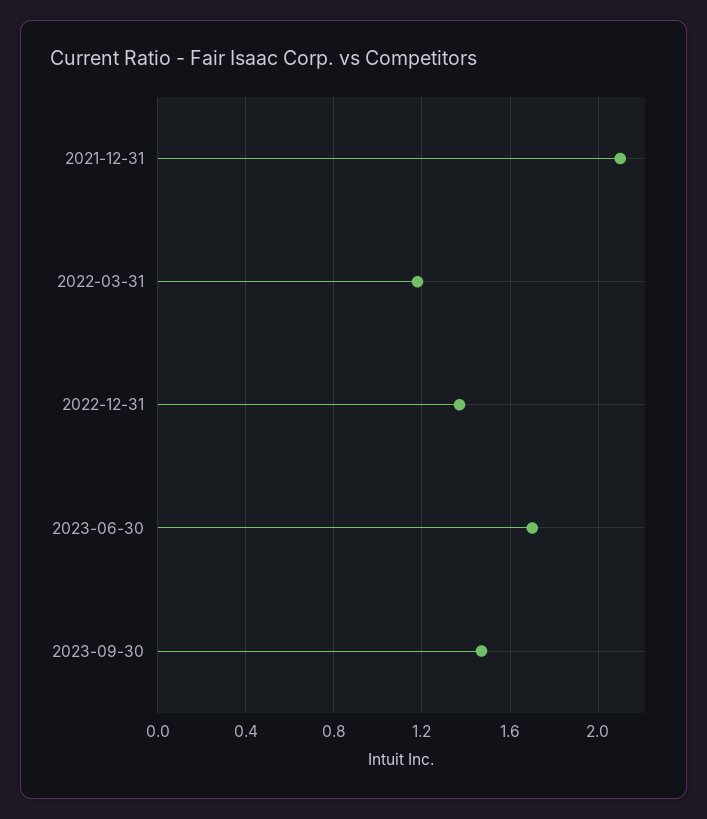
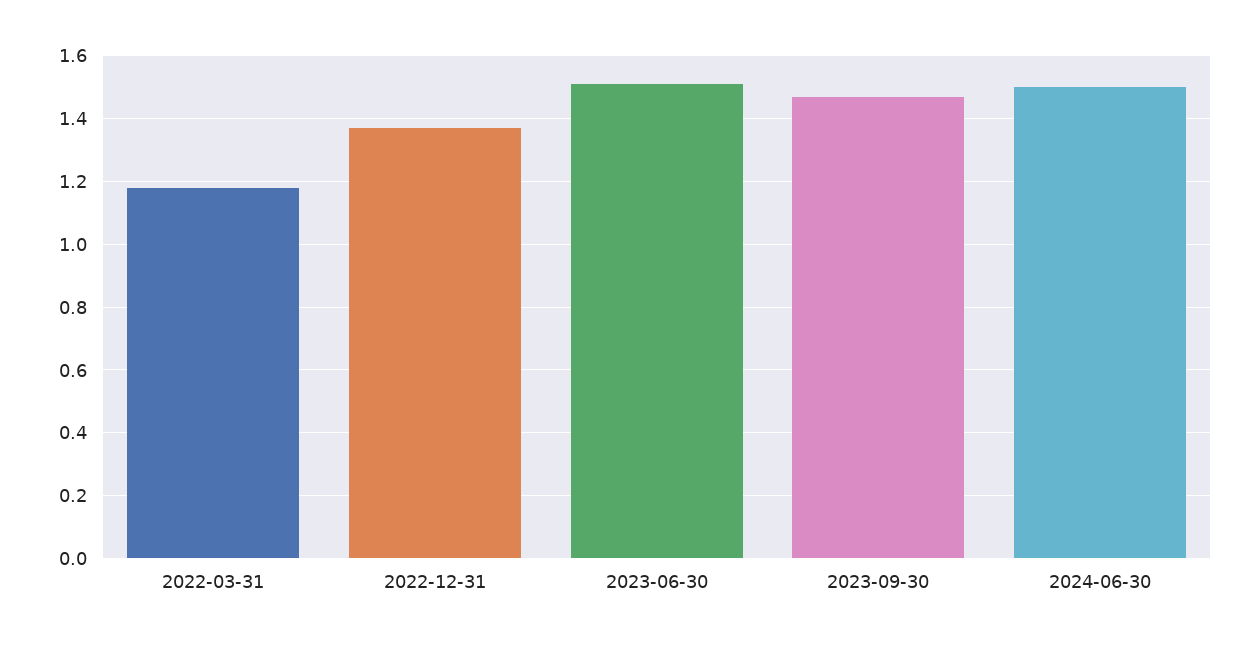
2021-12-31: 2.1 -> none
2023-06-30: 1.7 -> 1.5
2024-06-30: none -> 1.5

